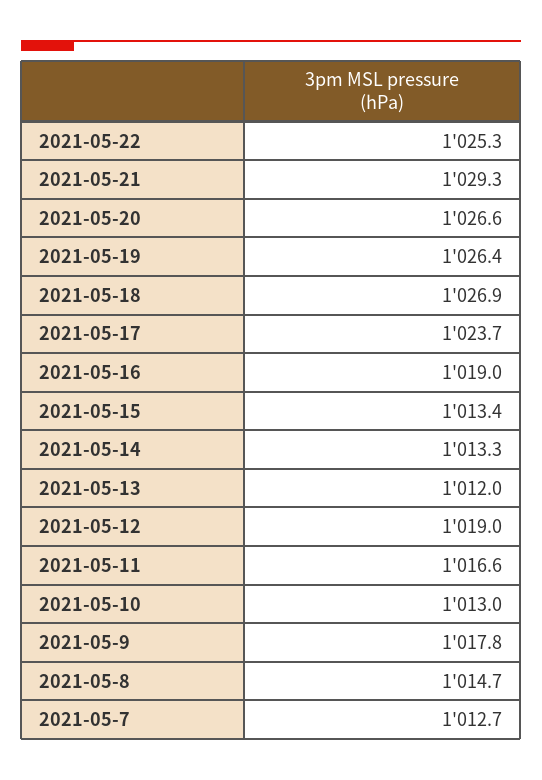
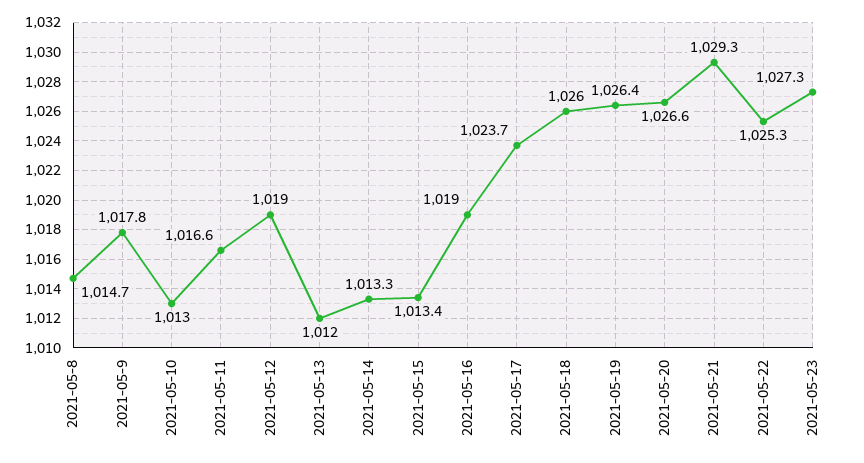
2021-05-18: 1026.9 -> 1026
2021-05-7: 1012.7 -> none
2021-05-23: none -> 1027.3

